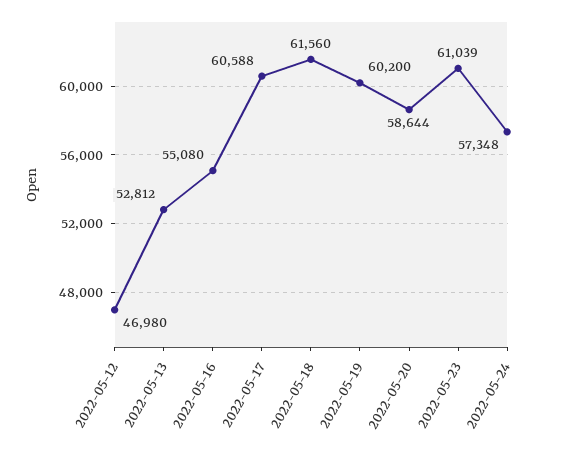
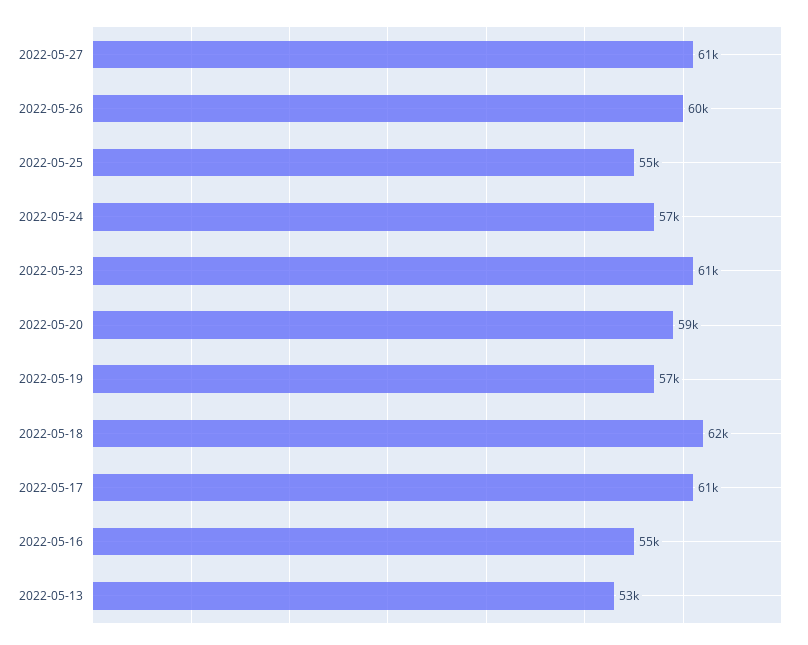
2022-05-12: 46980 -> none
2022-05-19: 60200 -> 57000
2022-05-27: none -> 61000
2022-05-26: none -> 60000
2022-05-25: none -> 55000

